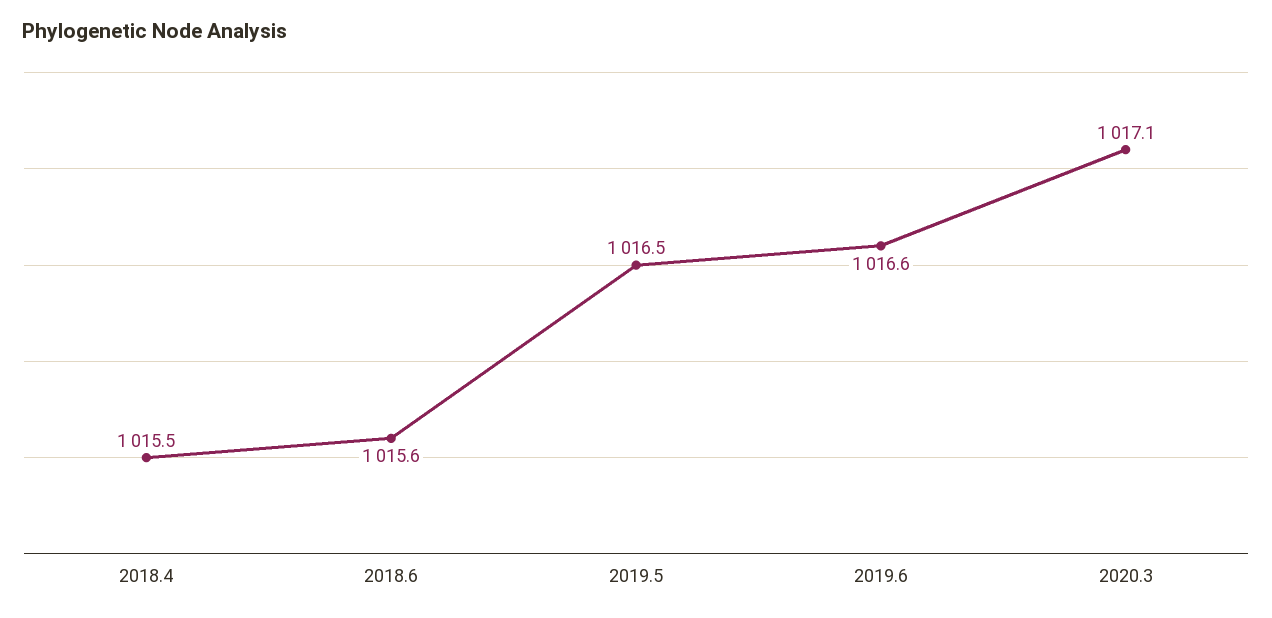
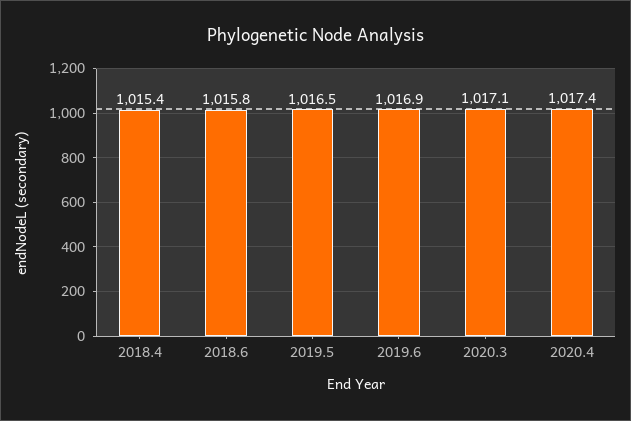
2018.4: 1015.5 -> 1015.4
2018.6: 1015.6 -> 1015.8
2019.6: 1016.6 -> 1016.9
2020.4: none -> 1017.4

